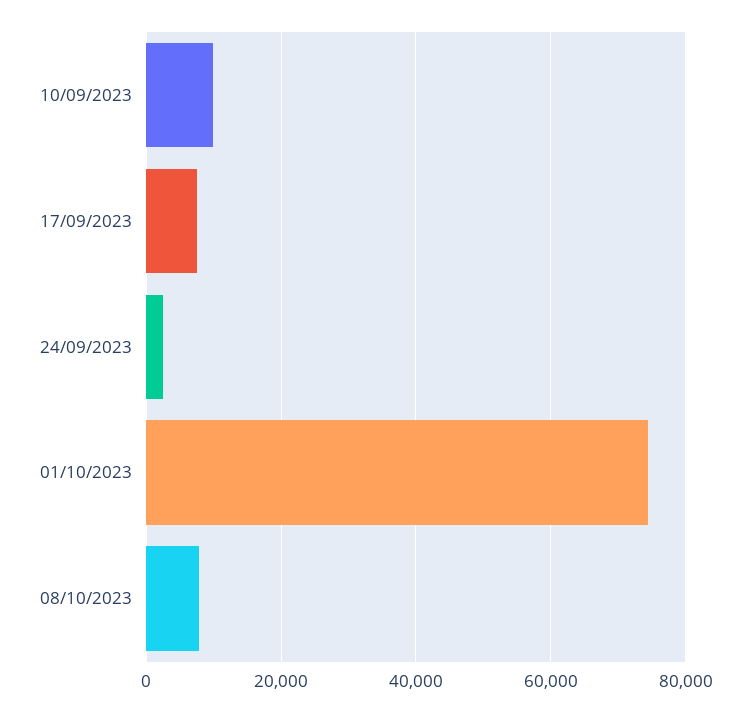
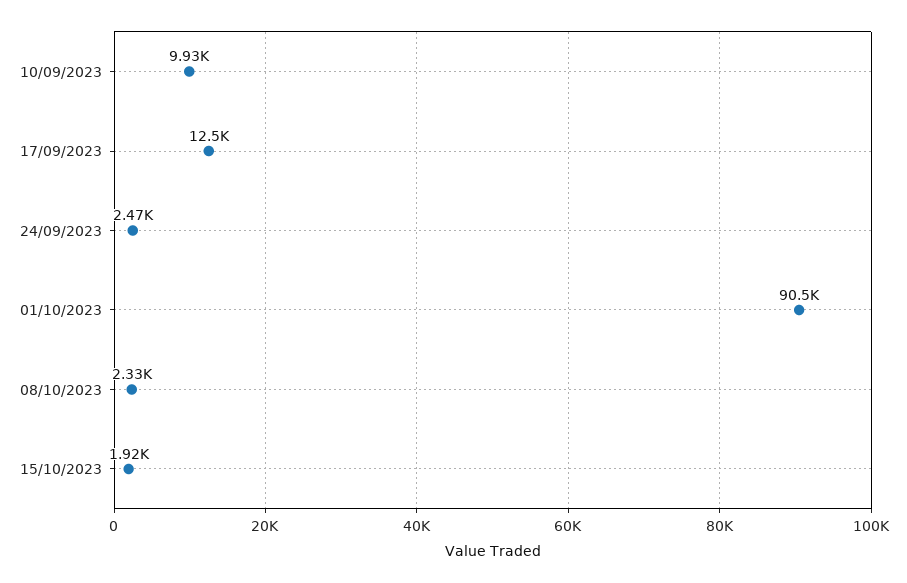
17/09/2023: 8000 -> 12500
01/10/2023: 74000 -> 90500
08/10/2023: 8000 -> 2330
15/10/2023: none -> 1920

